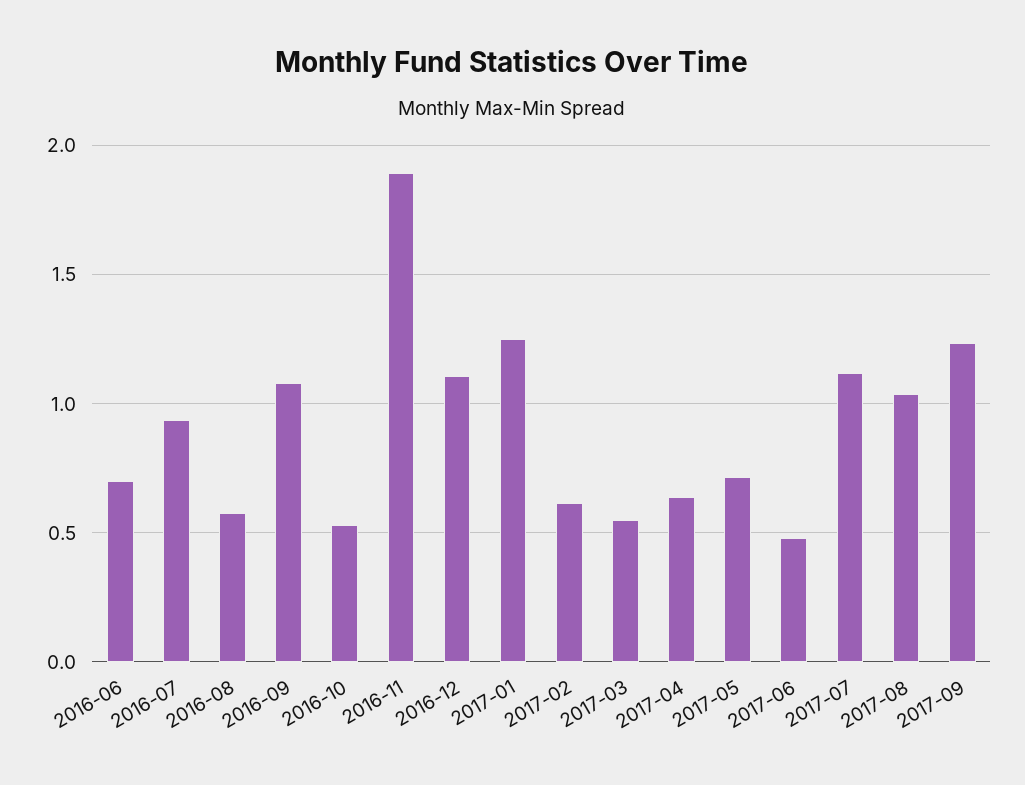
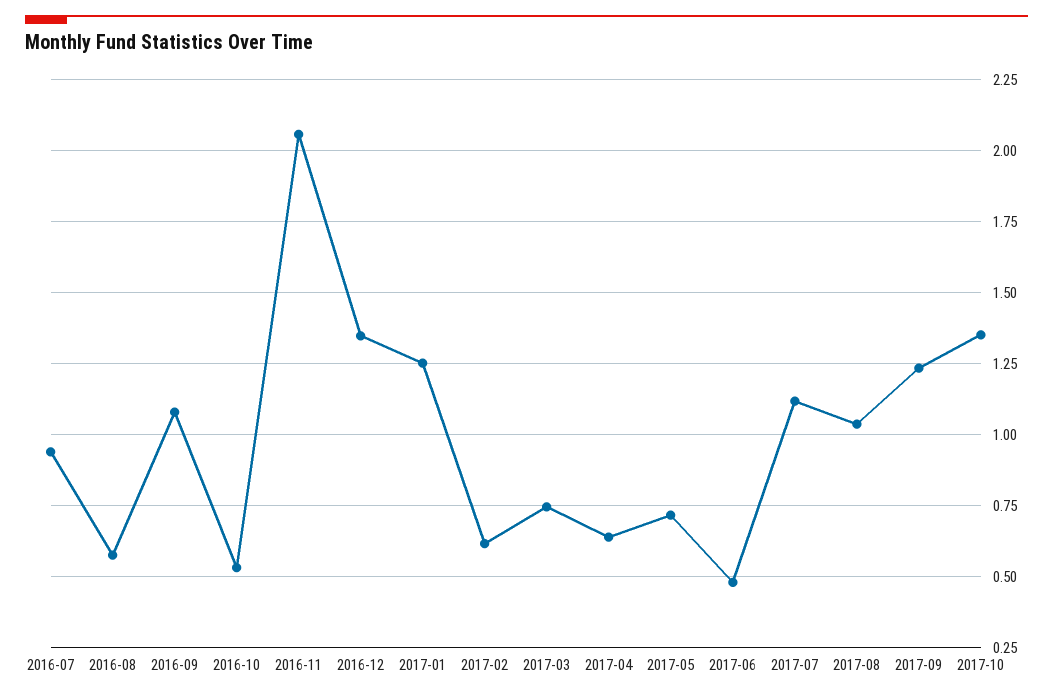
2016-06: 0.7 -> none
2016-11: 1.9 -> 2.05
2016-12: 1.1 -> 1.35
2017-03: 0.55 -> 0.75
2017-10: none -> 1.35

